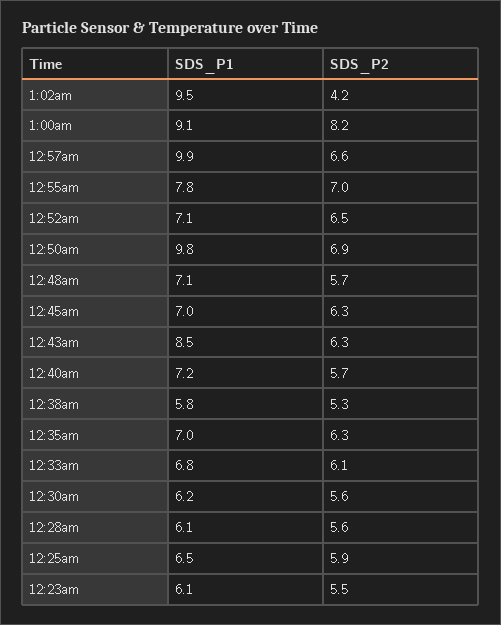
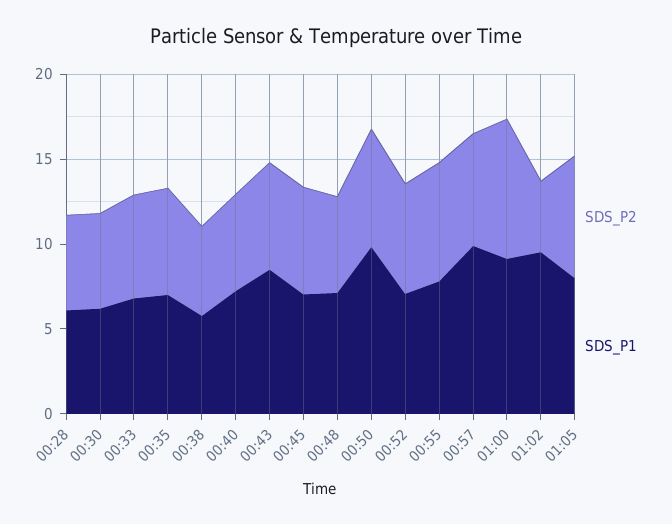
SDS_P1, 12:25am: 6.5 -> none
SDS_P2, 12:25am: 5.9 -> none
SDS_P1, 12:23am: 6.1 -> none
SDS_P2, 12:23am: 5.5 -> none
SDS_P2, 01:05: none -> 7
SDS_P1, 01:05: none -> 8

